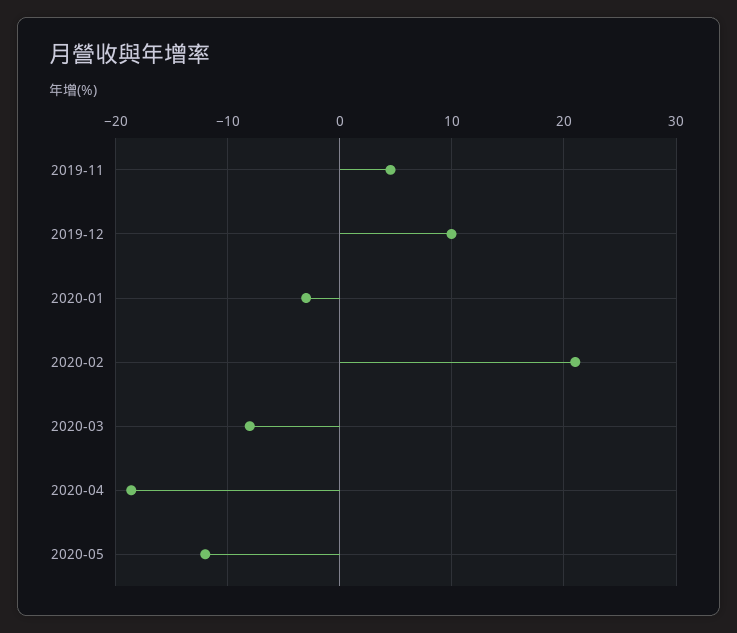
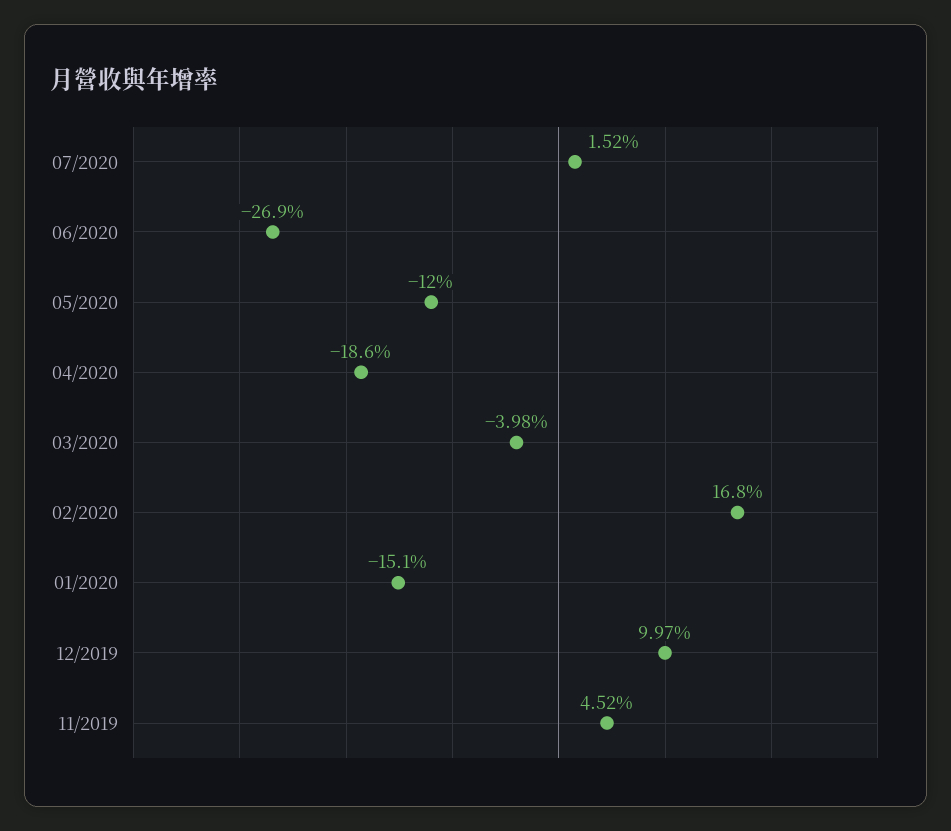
2020-01: -3 -> -15.1
2020-02: 21 -> 16.8
2020-03: -8 -> -3.98
07/2020: none -> 1.52
06/2020: none -> -26.9

